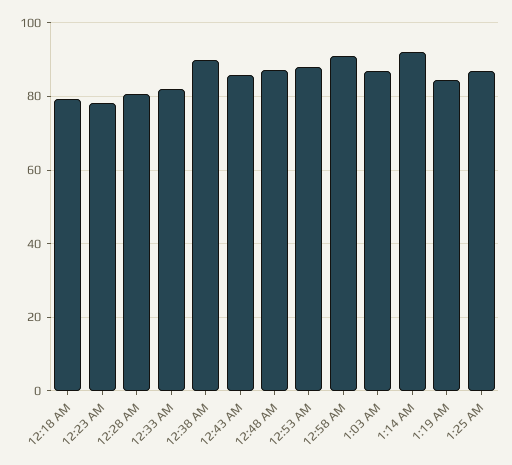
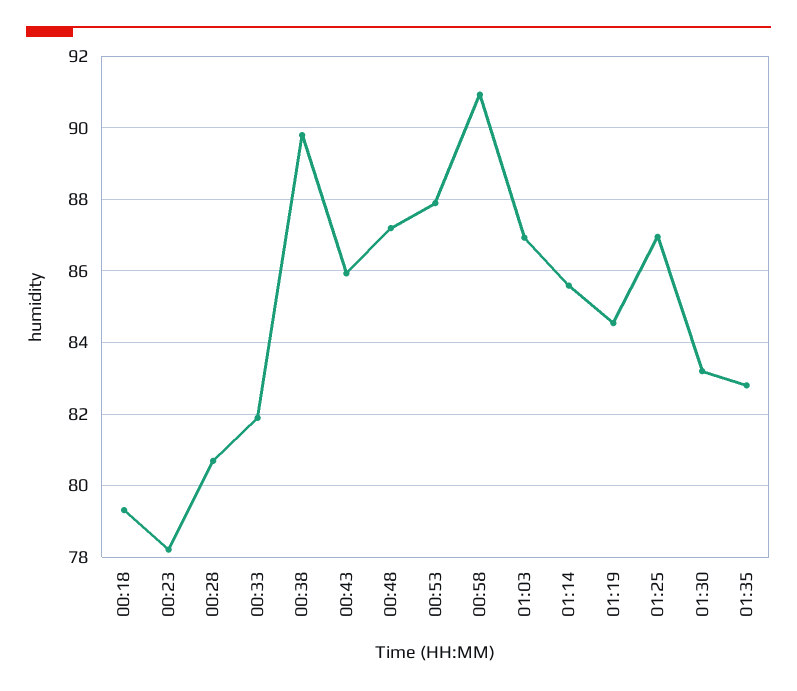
1:14 AM: 92 -> 85.6
01:30: none -> 83.2
01:35: none -> 82.8

